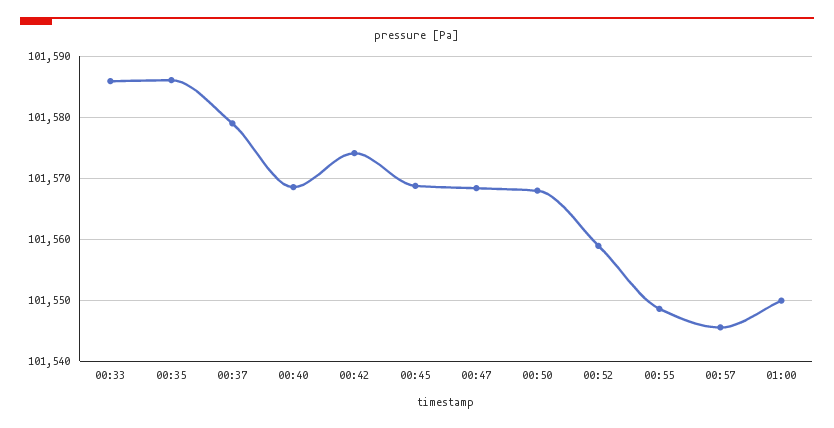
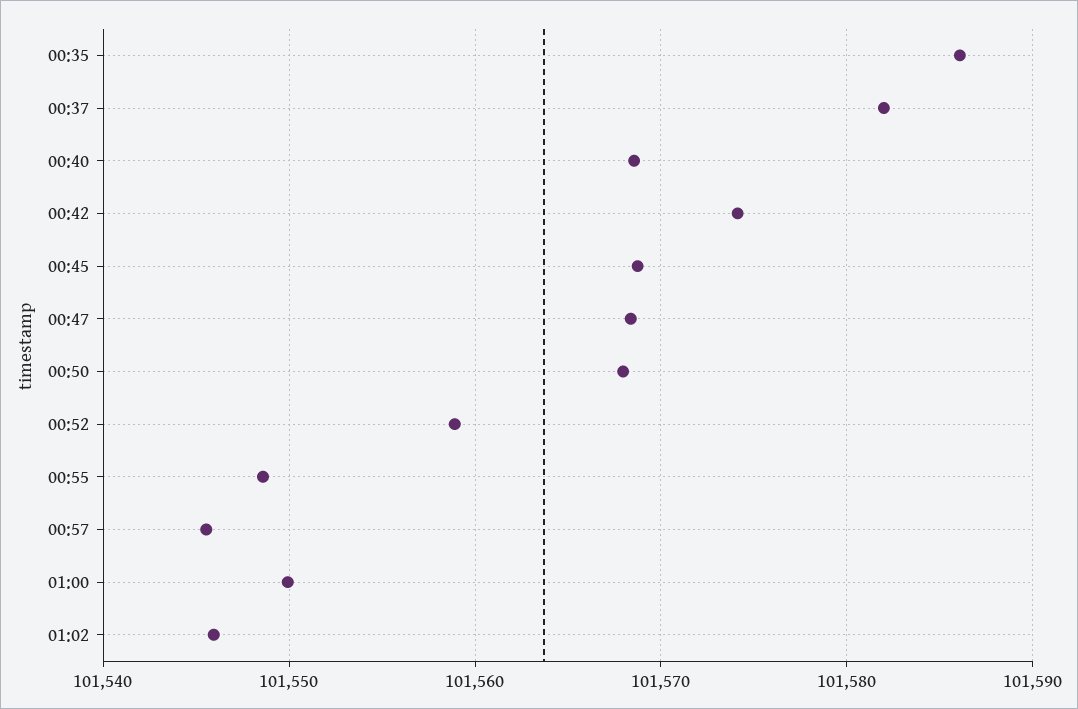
00:33: 101586 -> none
00:37: 101579 -> 101582
01:02: none -> 101546

